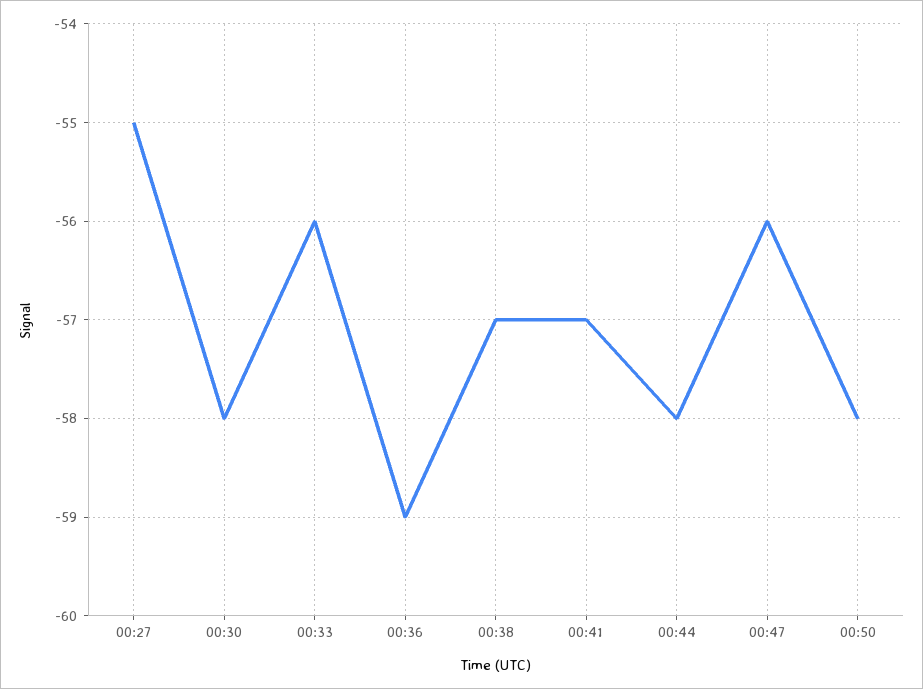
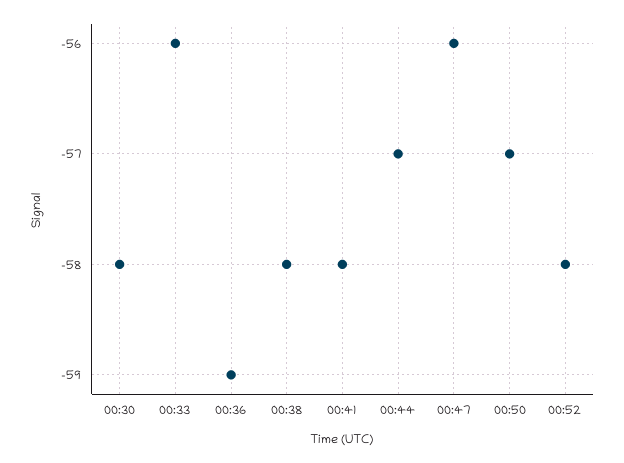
00:27: -55 -> none
00:38: -57 -> -58
00:41: -57 -> -58
00:44: -58 -> -57
00:50: -58 -> -57
00:52: none -> -58

